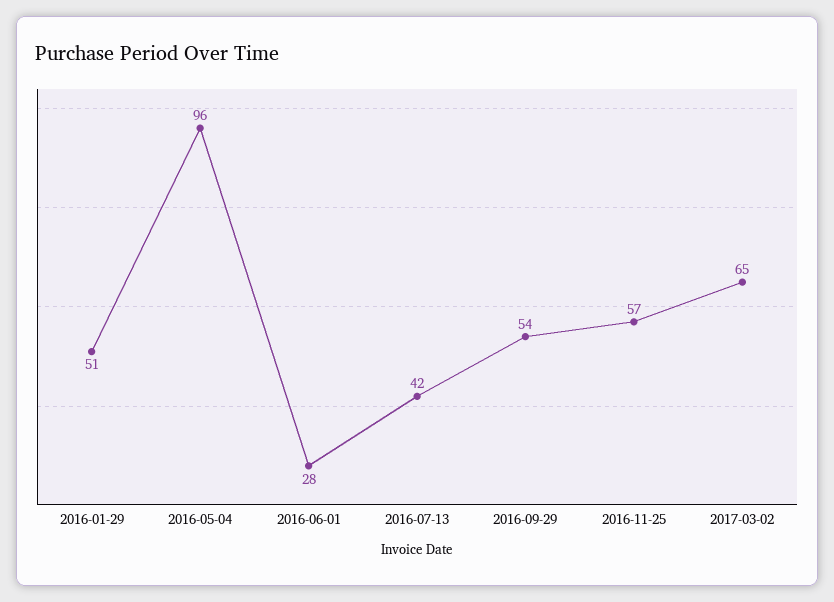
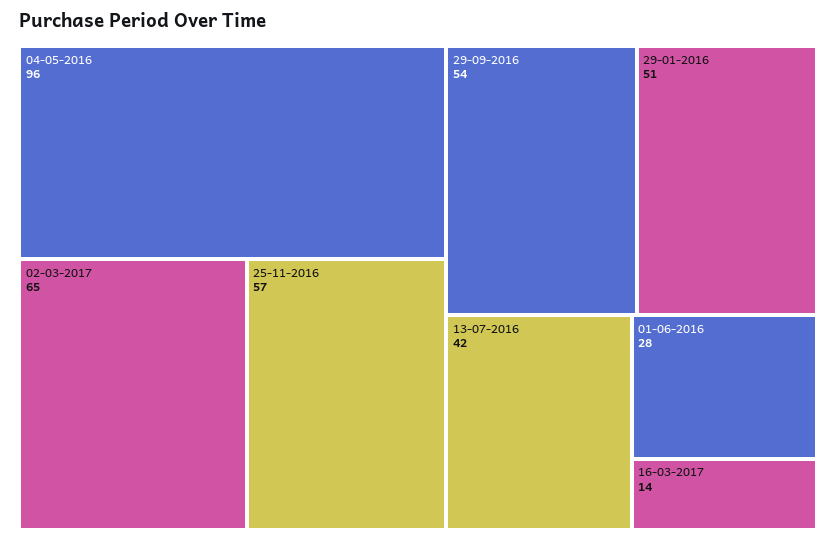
16-03-2017: none -> 14

